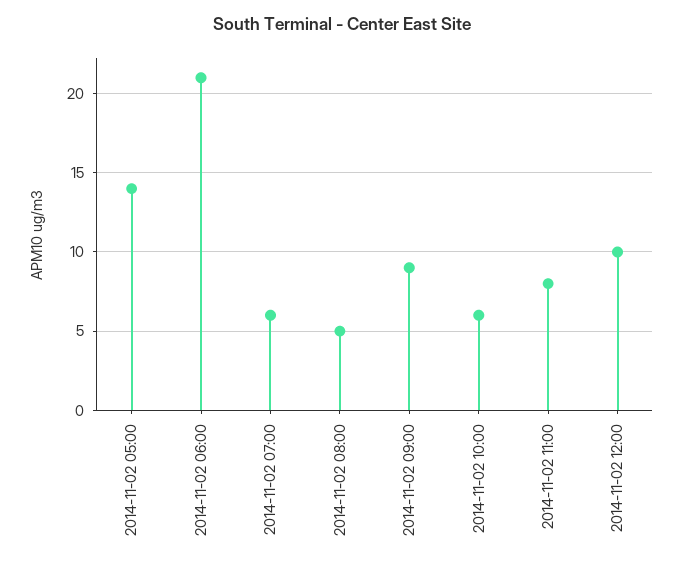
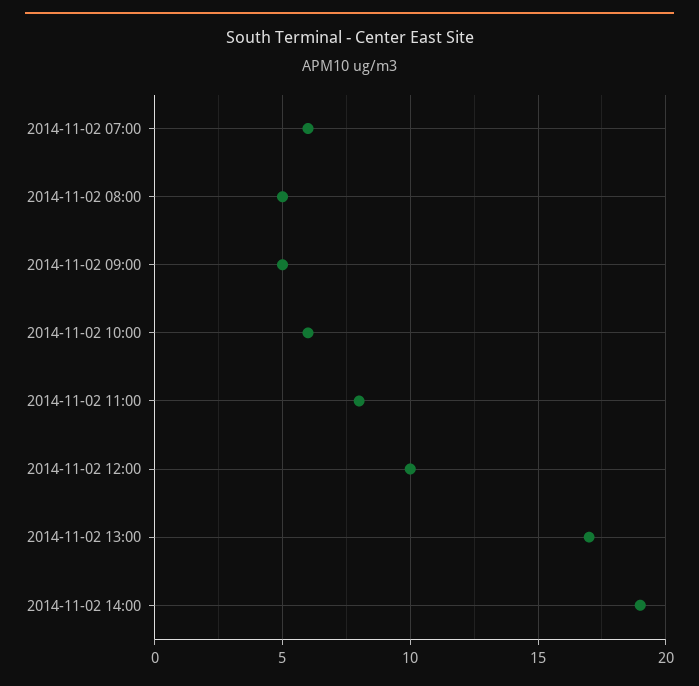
2014-11-02 05:00: 14 -> none
2014-11-02 06:00: 21 -> none
2014-11-02 09:00: 9 -> 5
2014-11-02 13:00: none -> 17
2014-11-02 14:00: none -> 19

